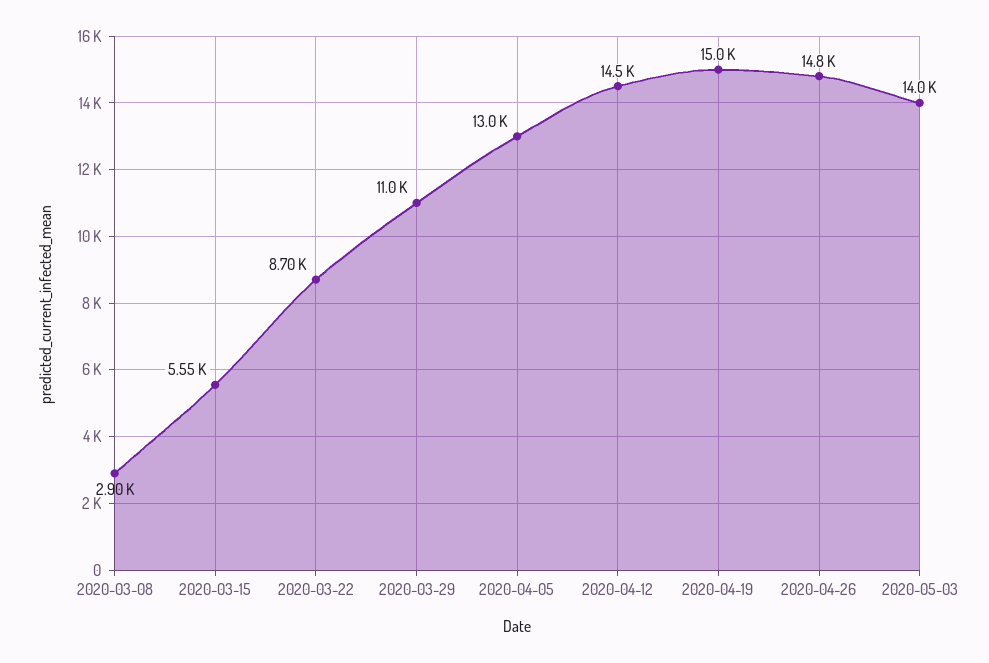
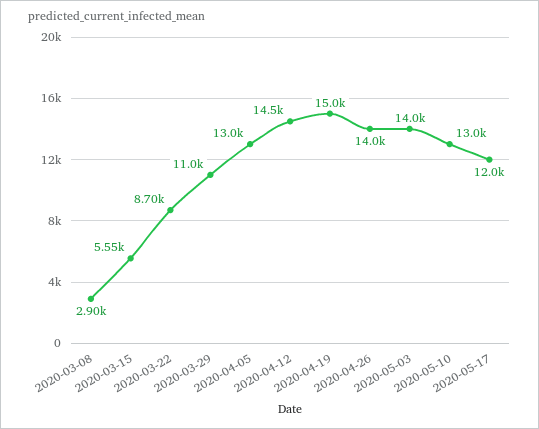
2020-04-26: 14800 -> 14000
2020-05-10: none -> 13000
2020-05-17: none -> 12000

